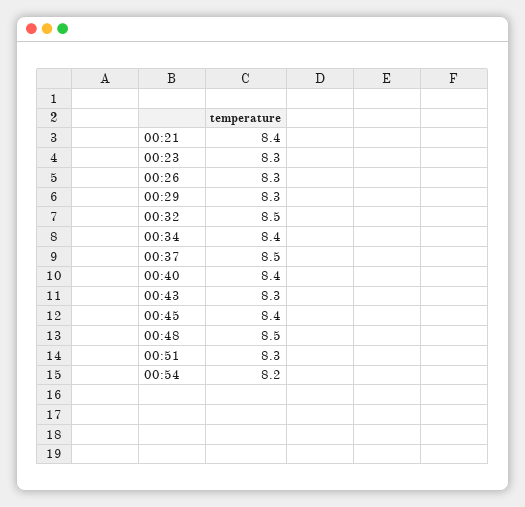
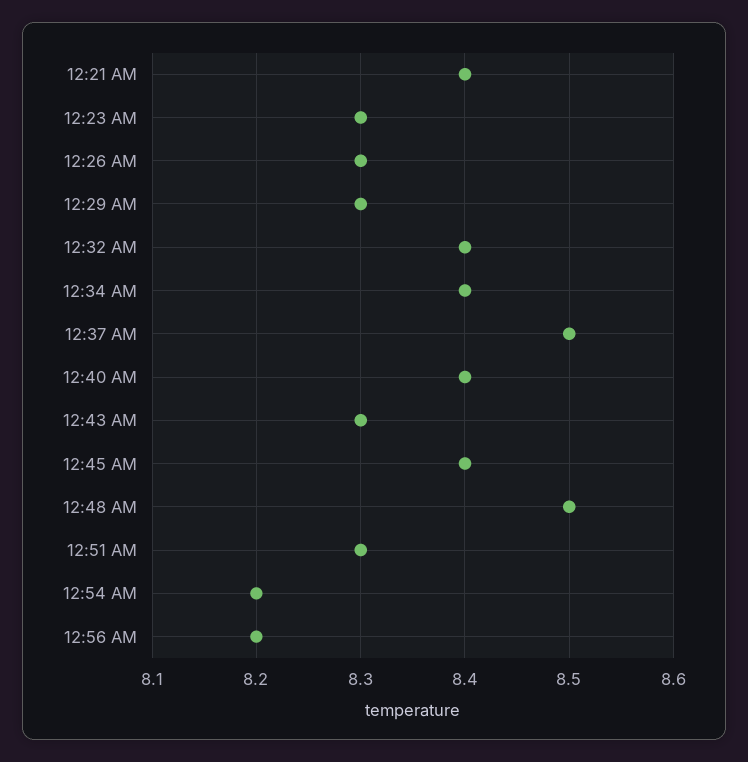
00:32: 8.5 -> 8.4
12:56 AM: none -> 8.2

